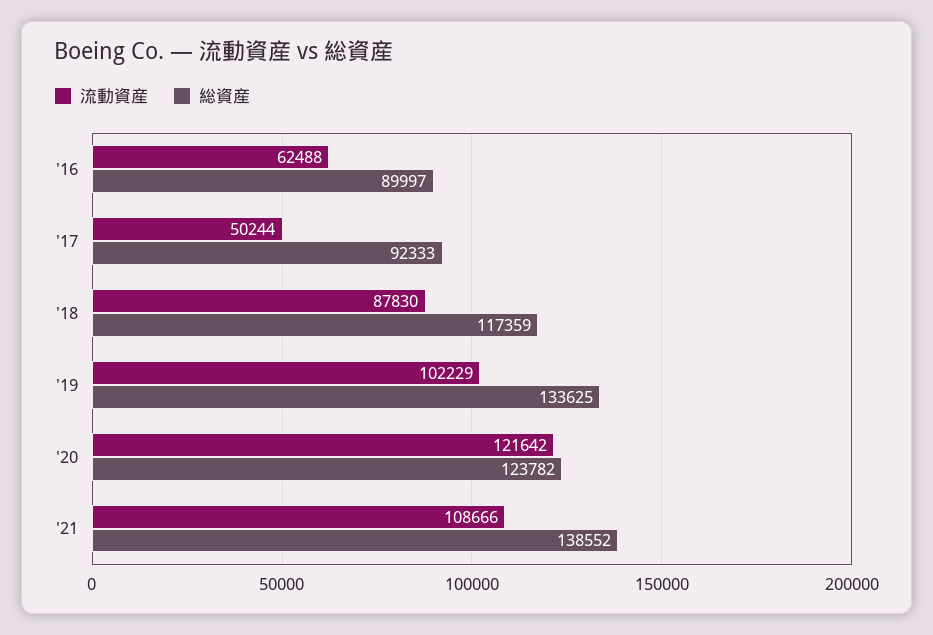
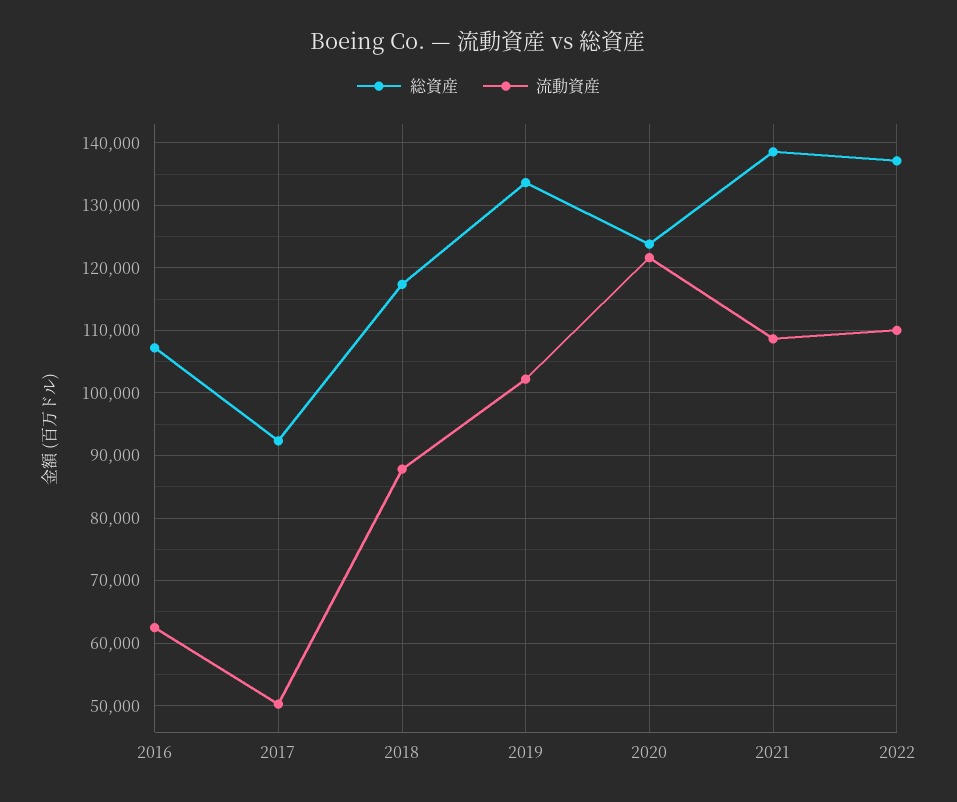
総資産, '16: 89997 -> 107000
総資産, 2022: none -> 137000
流動資産, 2022: none -> 110000

